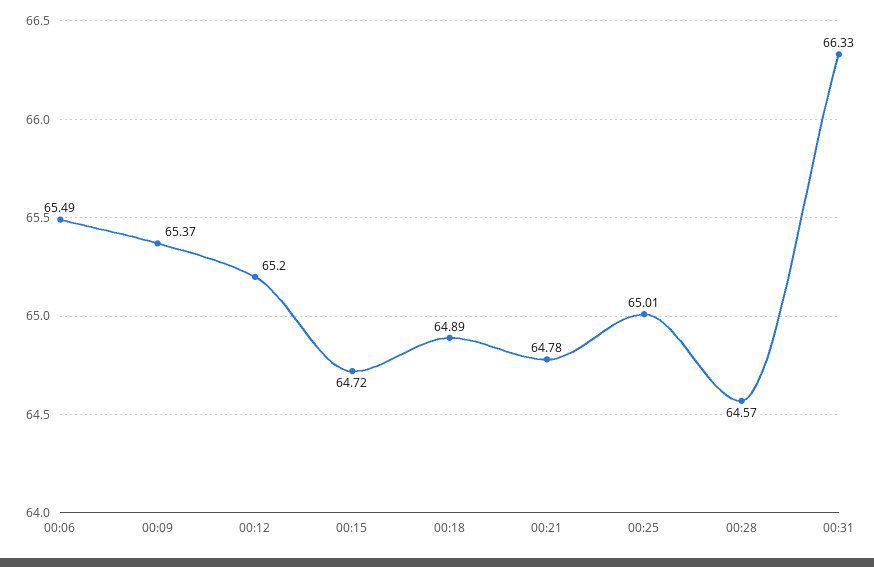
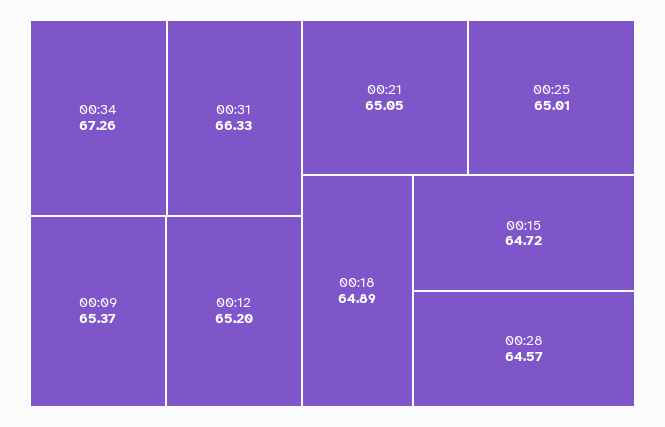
00:06: 65.49 -> none
00:21: 64.78 -> 65.05
00:34: none -> 67.26

